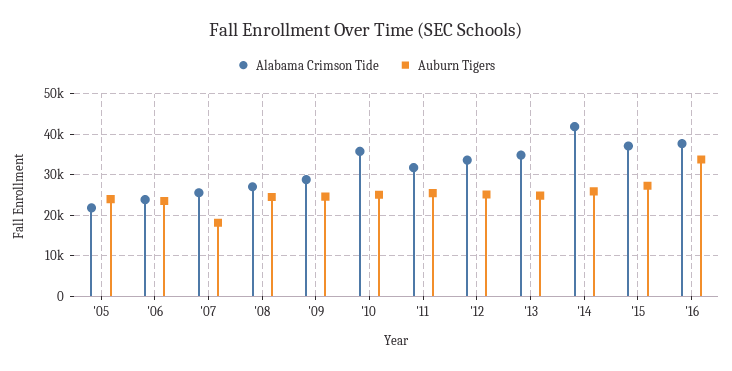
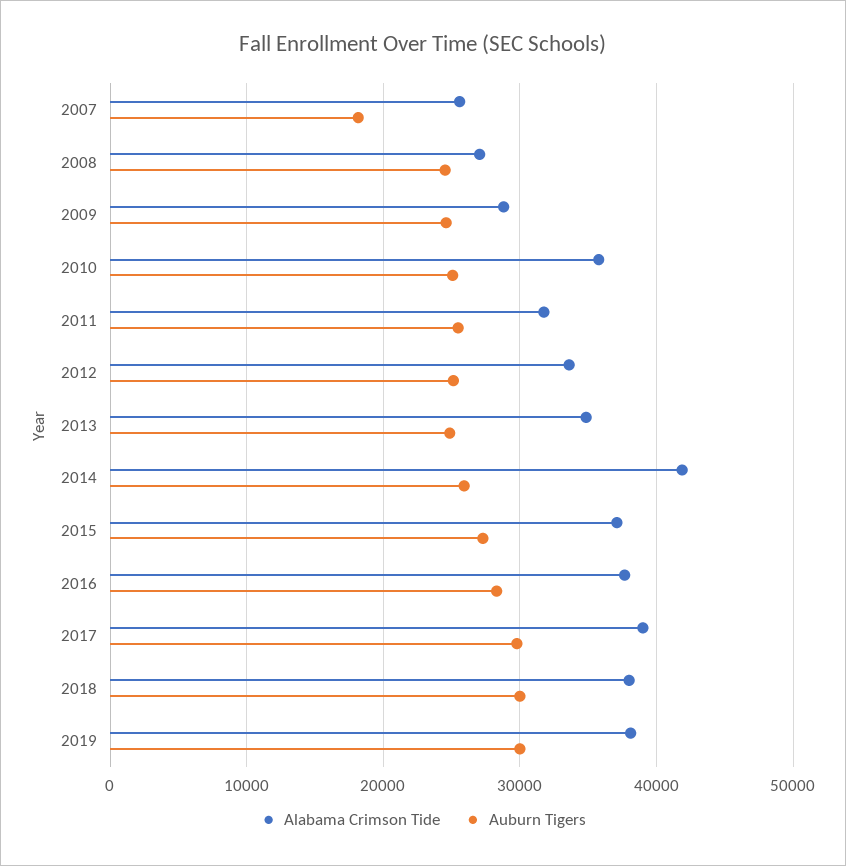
Alabama Crimson Tide, '05: 22000 -> none
Auburn Tigers, '05: 24000 -> none
Alabama Crimson Tide, '06: 24000 -> none
Auburn Tigers, '06: 24000 -> none
Auburn Tigers, '16: 34000 -> 28000
Alabama Crimson Tide, 2017: none -> 39000
Auburn Tigers, 2017: none -> 30000
Alabama Crimson Tide, 2018: none -> 38000
Auburn Tigers, 2018: none -> 30000
Alabama Crimson Tide, 2019: none -> 38000
Auburn Tigers, 2019: none -> 30000

